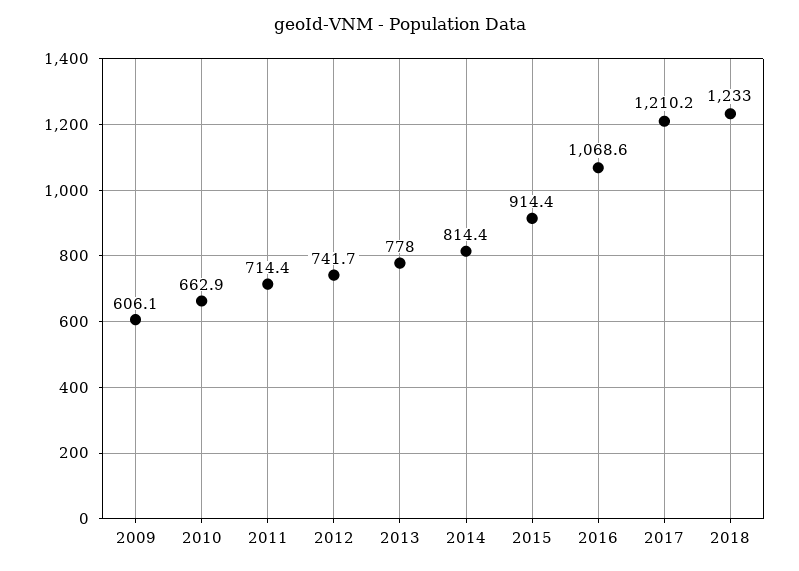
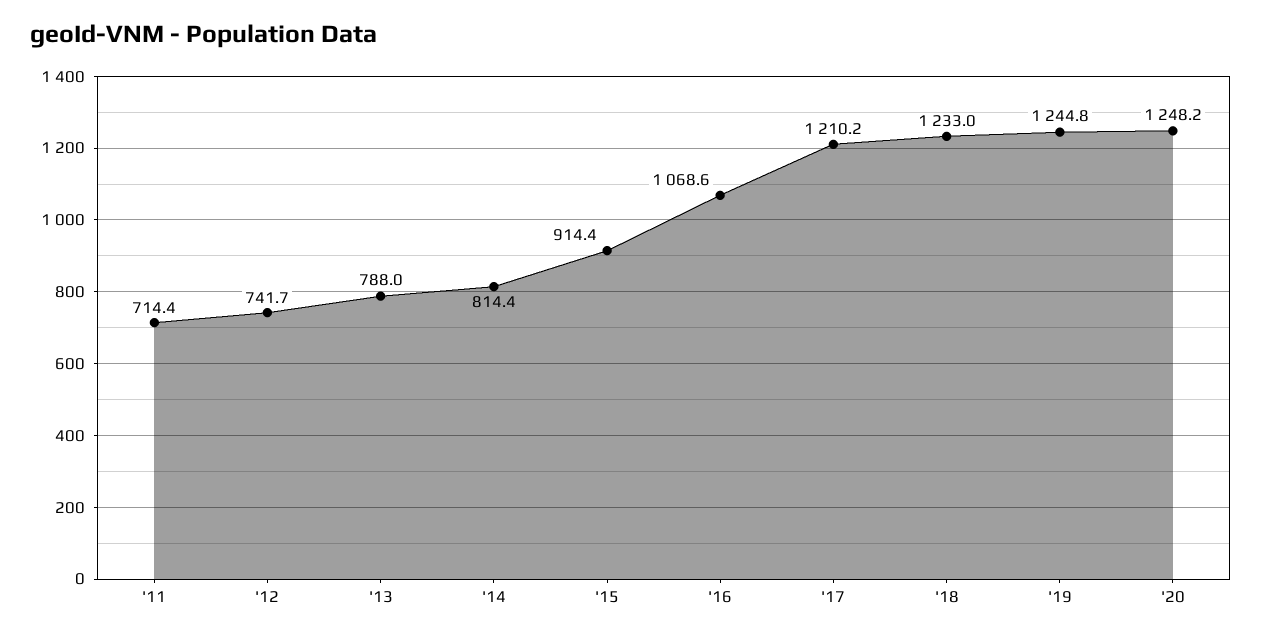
2009: 606.1 -> none
2010: 662.9 -> none
2013: 778 -> 788
'19: none -> 1244.8
'20: none -> 1248.2

